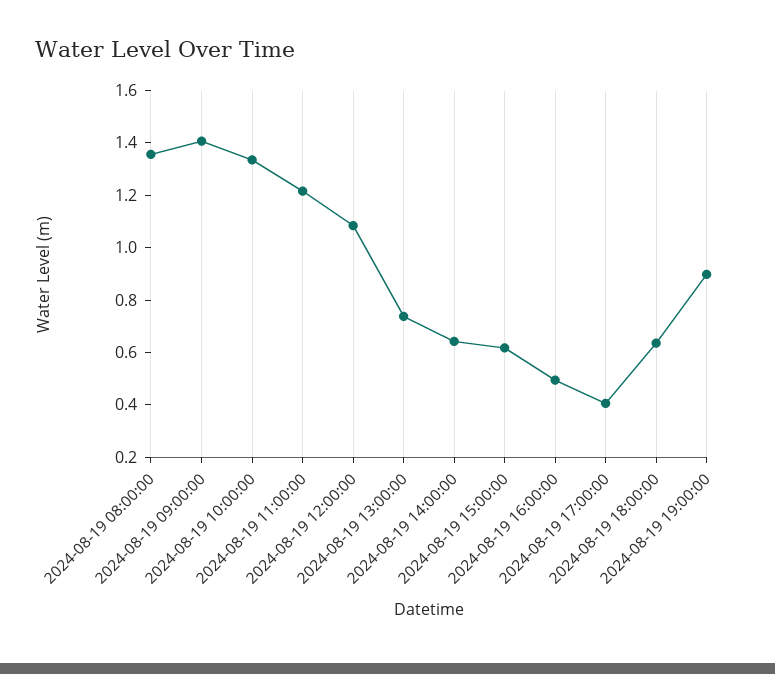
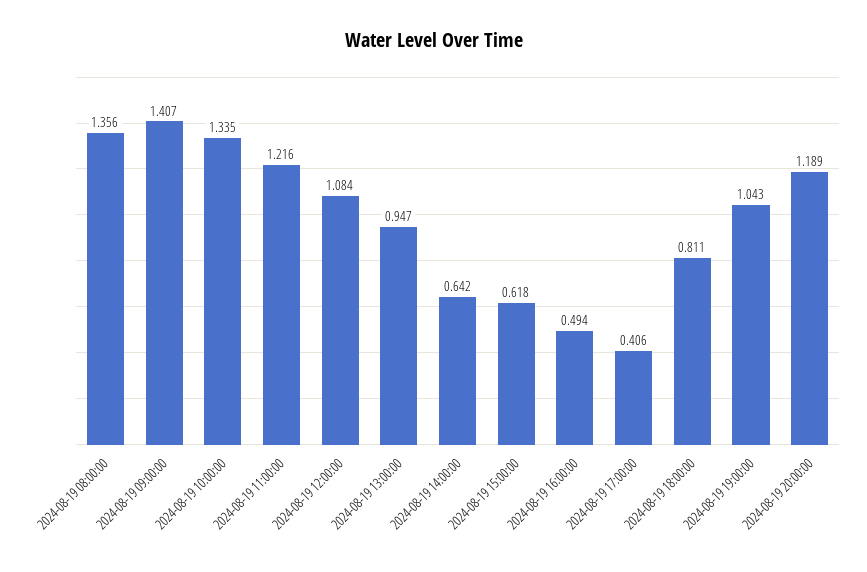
2024-08-19 13:00:00: 0.75 -> 0.947
2024-08-19 18:00:00: 0.65 -> 0.811
2024-08-19 19:00:00: 0.9 -> 1.043
2024-08-19 20:00:00: none -> 1.189

